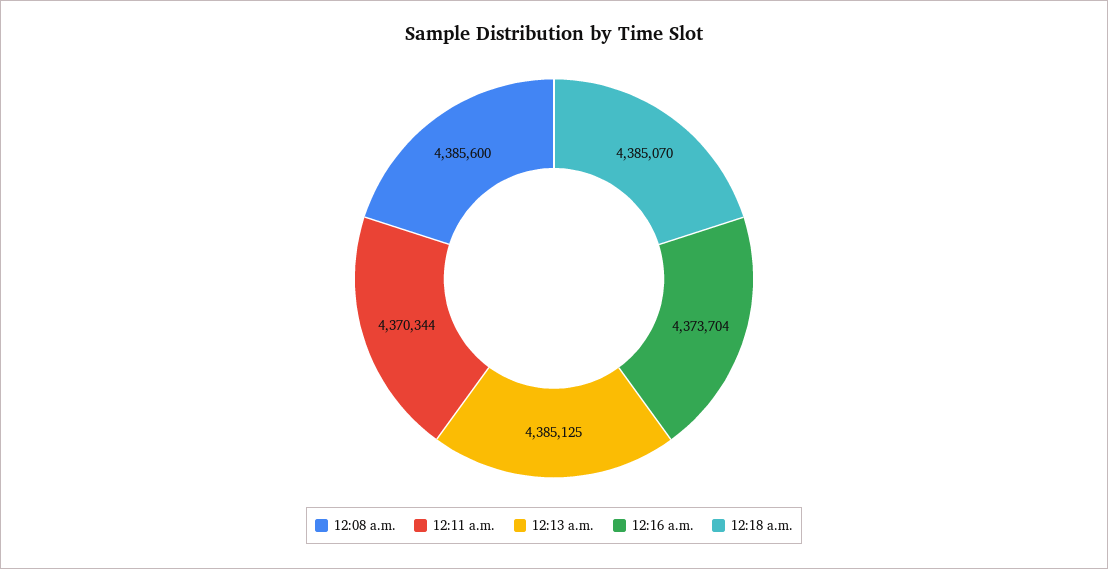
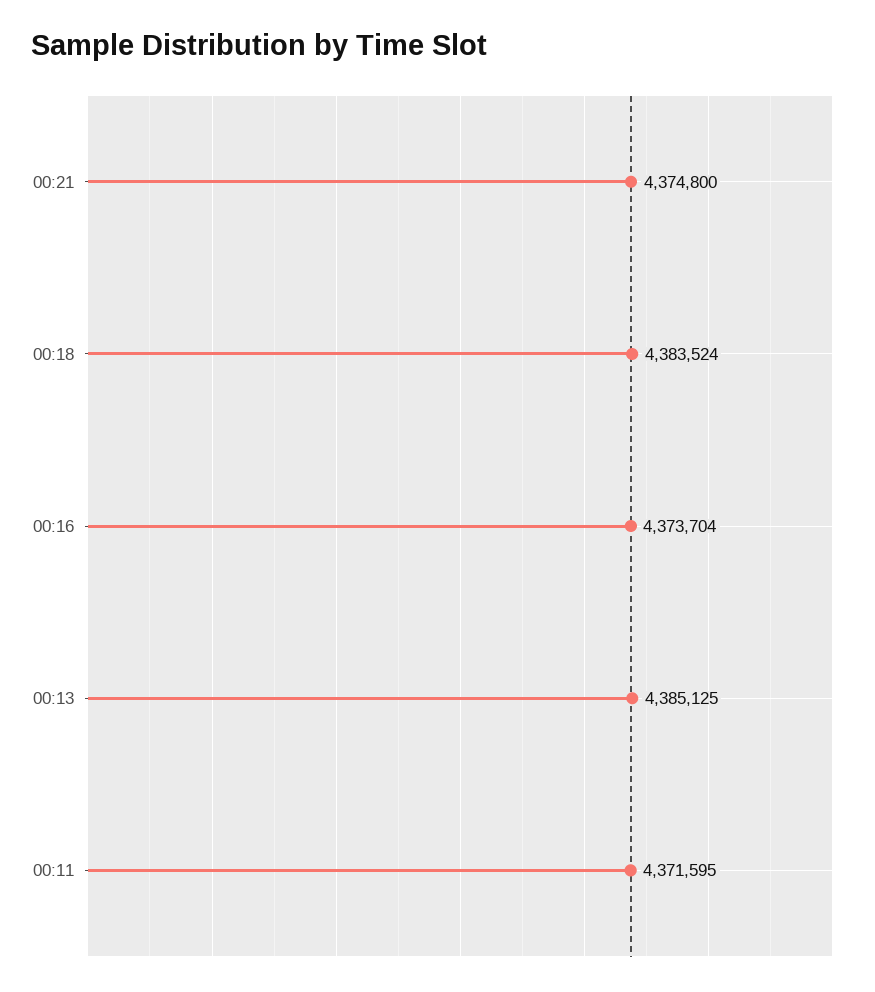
12:08 a.m.: 4385600 -> none
12:11 a.m.: 4370344 -> 4371595
12:18 a.m.: 4385070 -> 4383524
00:21: none -> 4374800

